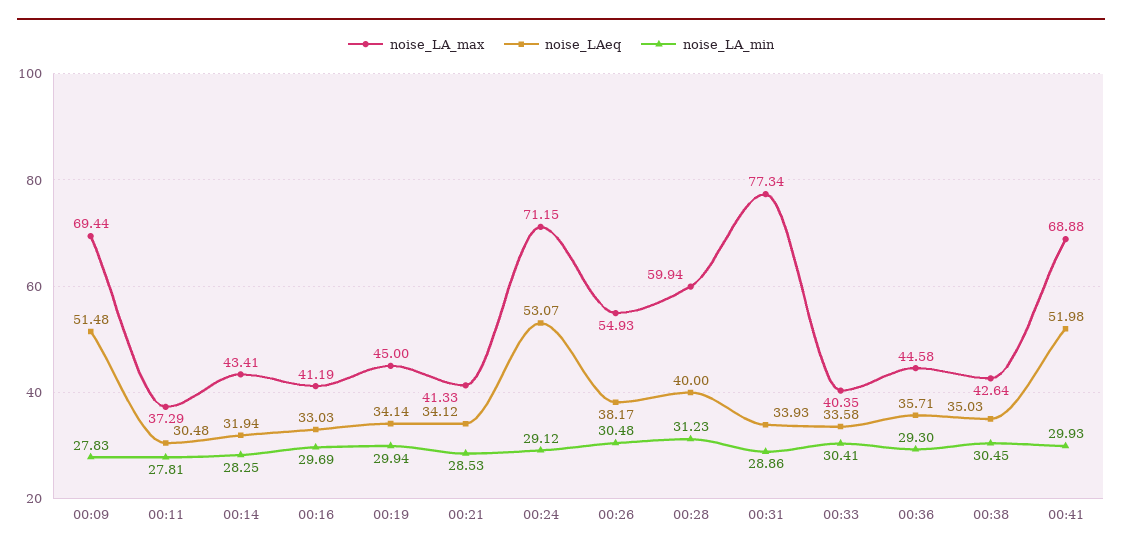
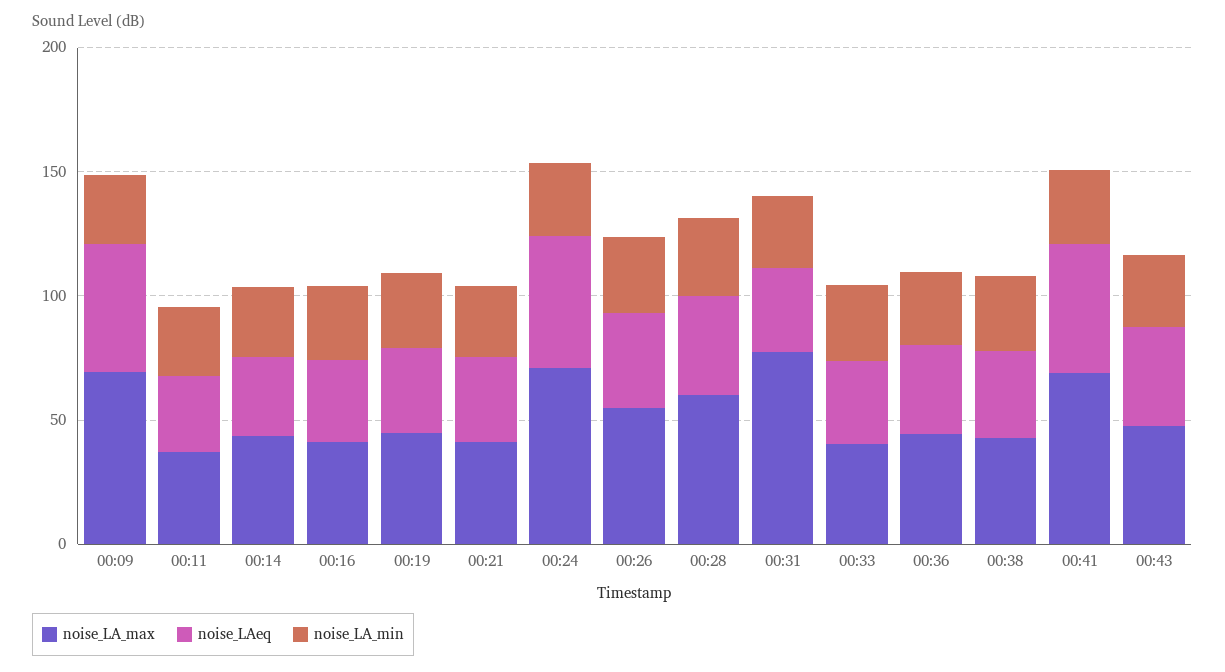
noise_LA_max, 00:43: none -> 50
noise_LAeq, 00:43: none -> 40
noise_LA_min, 00:43: none -> 30

